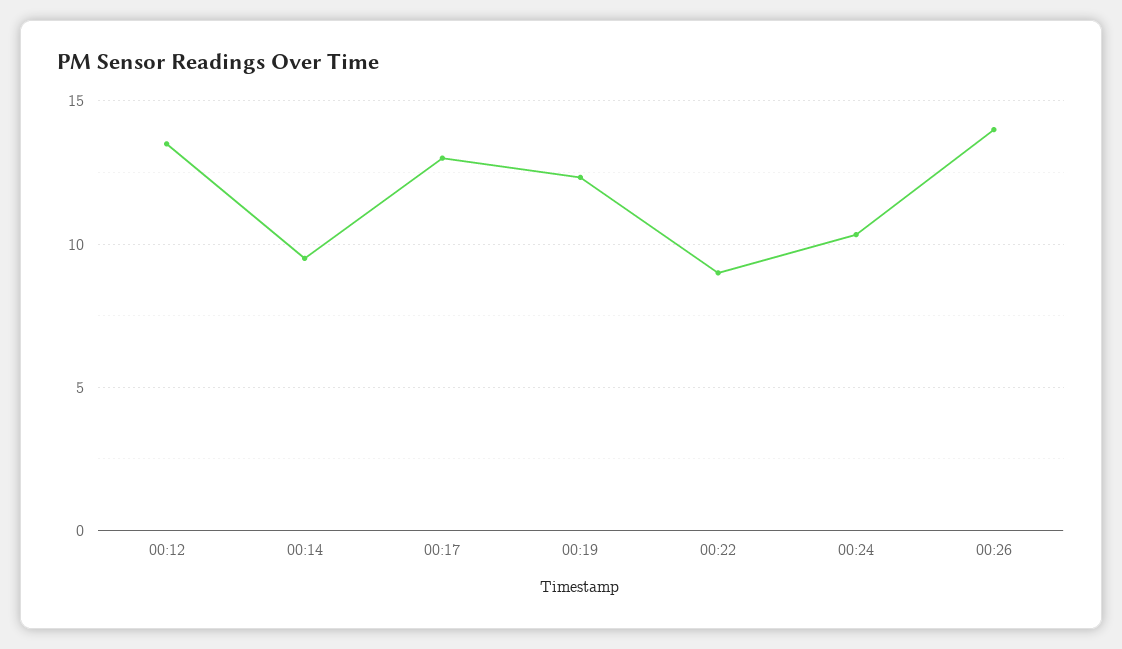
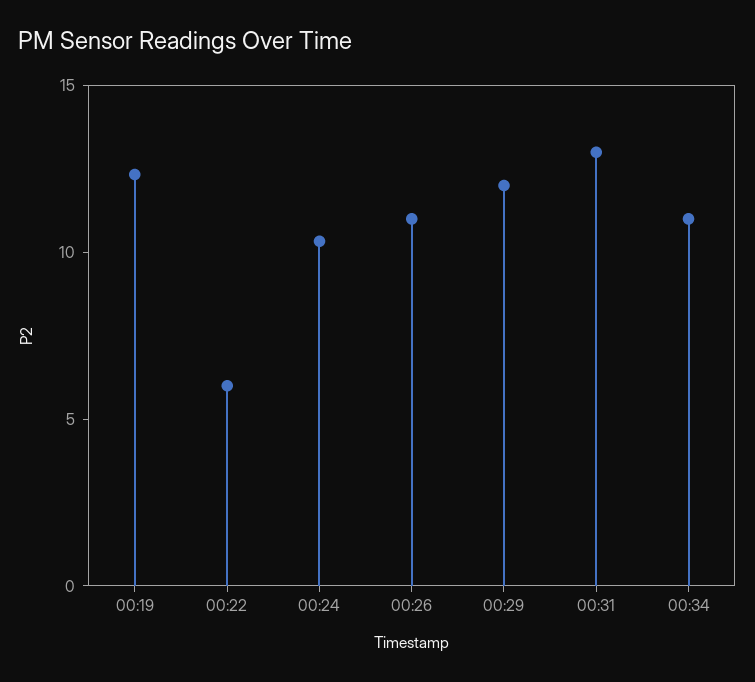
00:12: 13.5 -> none
00:14: 9.5 -> none
00:17: 13 -> none
00:22: 9 -> 6
00:26: 14 -> 11
00:29: none -> 12
00:31: none -> 13
00:34: none -> 11

